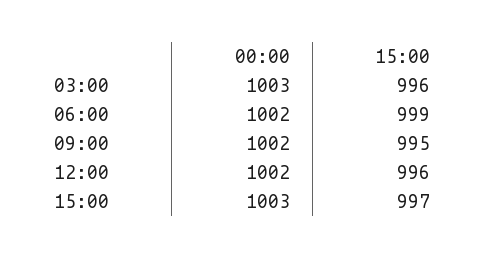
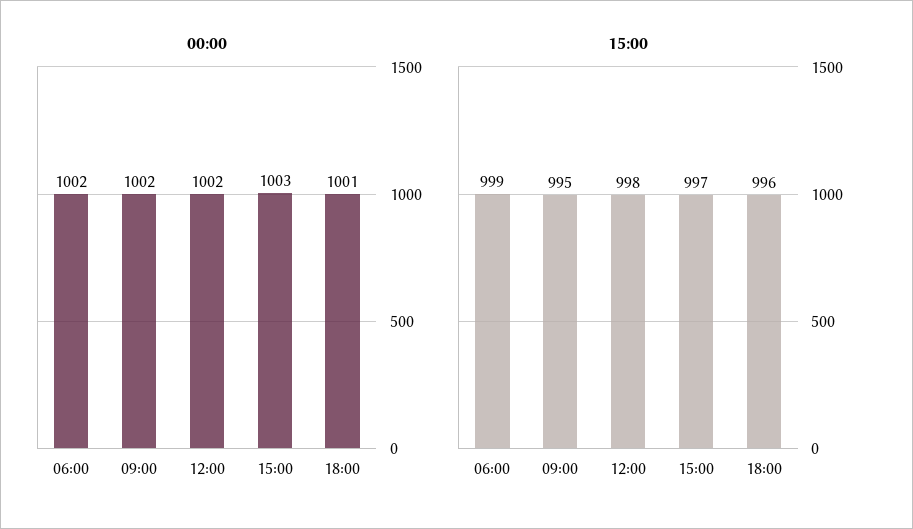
00:00, 03:00: 1003 -> none
15:00, 03:00: 996 -> none
15:00, 12:00: 996 -> 998
00:00, 18:00: none -> 1001
15:00, 18:00: none -> 996

